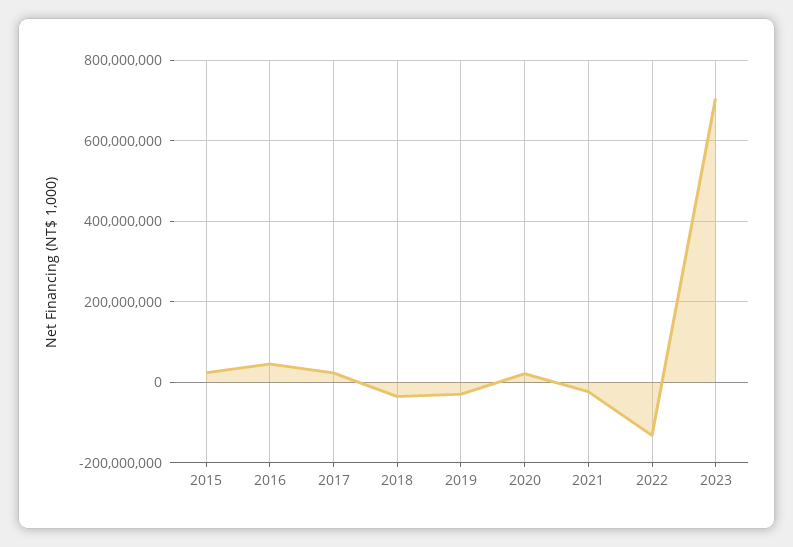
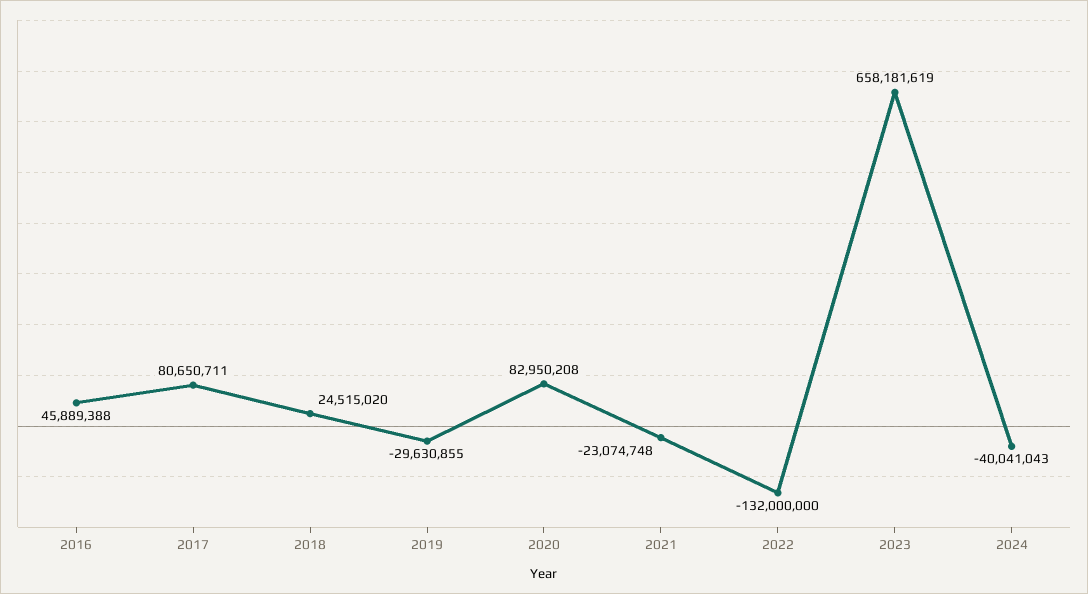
2015: 20000000 -> none
2017: 20000000 -> 80650711
2018: -40000000 -> 24515020
2020: 20000000 -> 82950208
2023: 700000000 -> 658181619
2024: none -> -40041043

